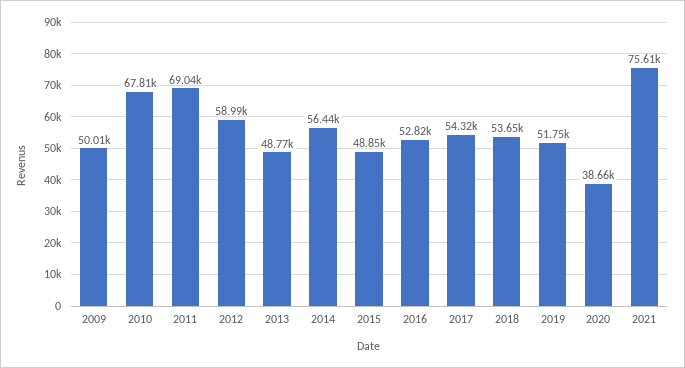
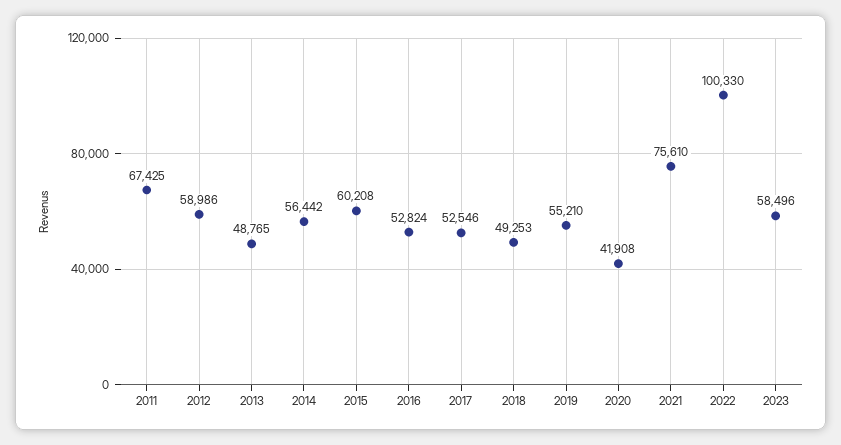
2009: 50010 -> none
2010: 67810 -> none
2011: 69040 -> 67425
2015: 48850 -> 60208
2017: 54320 -> 52546
2018: 53650 -> 49253
2019: 51750 -> 55210
2020: 38660 -> 41908
2022: none -> 100330
2023: none -> 58496

